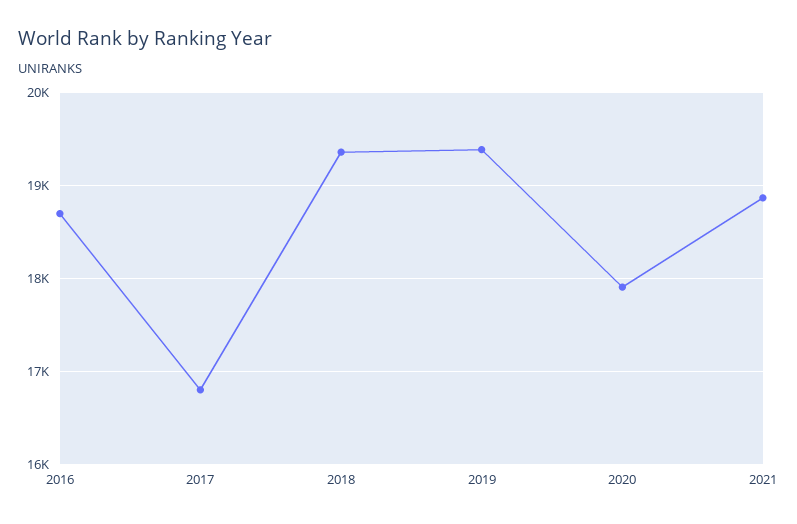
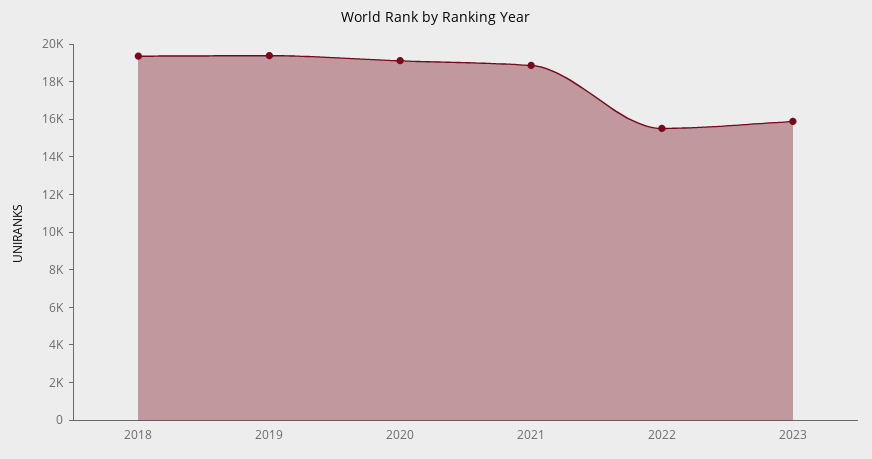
2016: 18700 -> none
2017: 16800 -> none
2020: 17900 -> 19000
2022: none -> 15500
2023: none -> 16000

